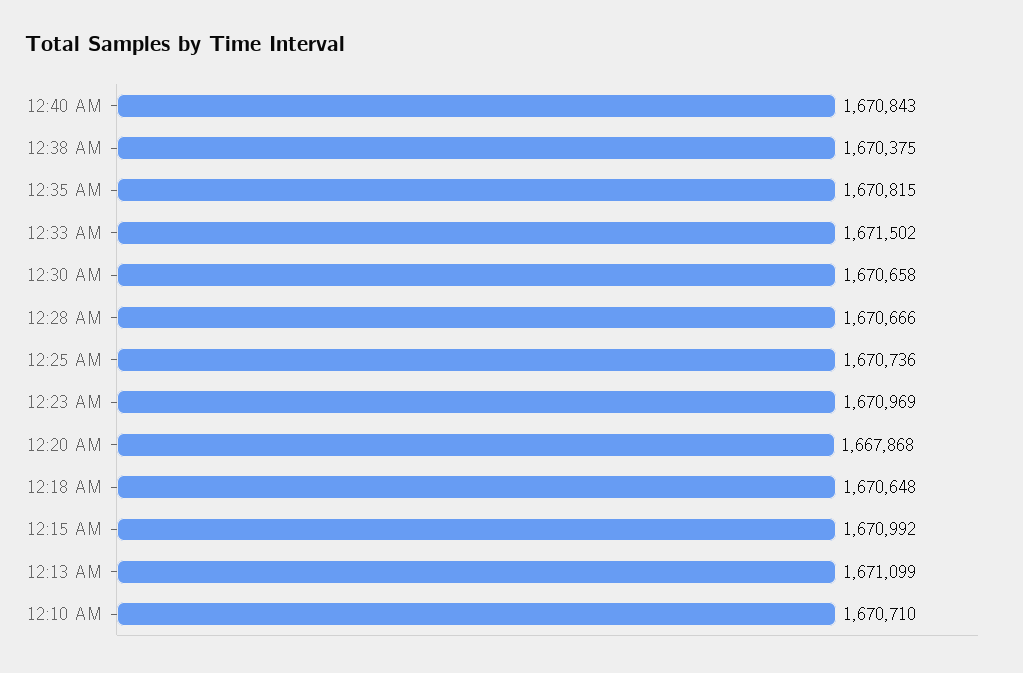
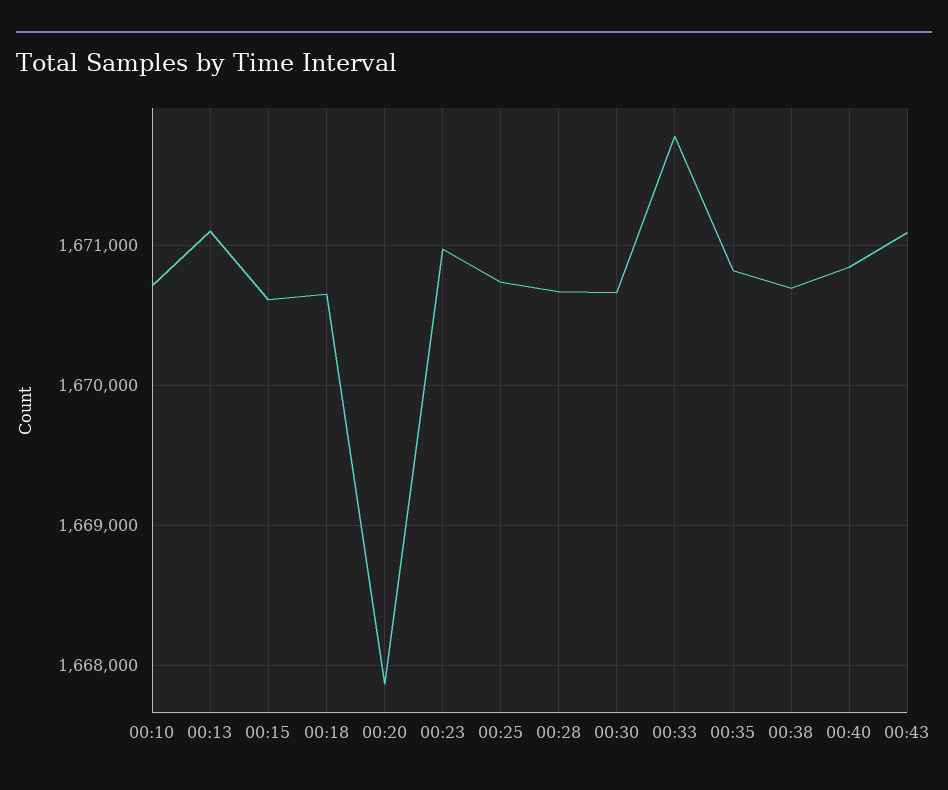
12:38 AM: 1670375 -> 1670700
12:33 AM: 1671502 -> 1671800
12:15 AM: 1670992 -> 1670600
00:43: none -> 1671100

